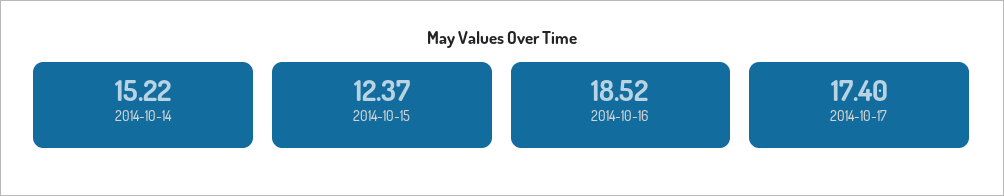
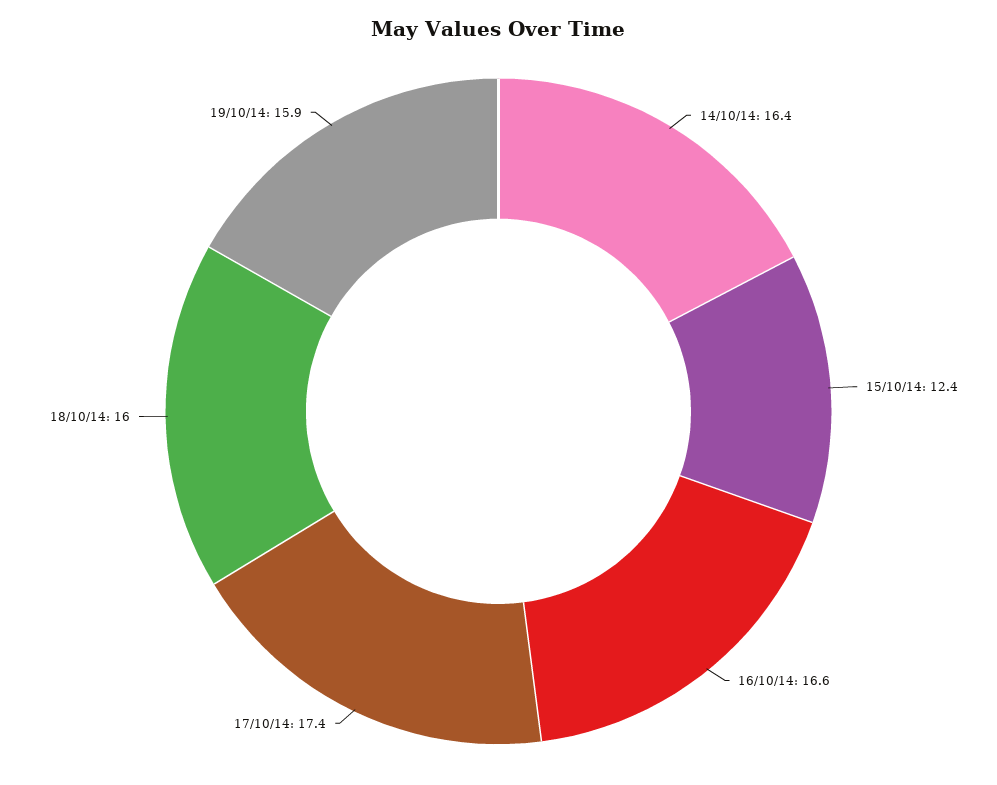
2014-10-14: 15.22 -> 16.4
2014-10-16: 18.52 -> 16.6
18/10/14: none -> 16
19/10/14: none -> 15.9

